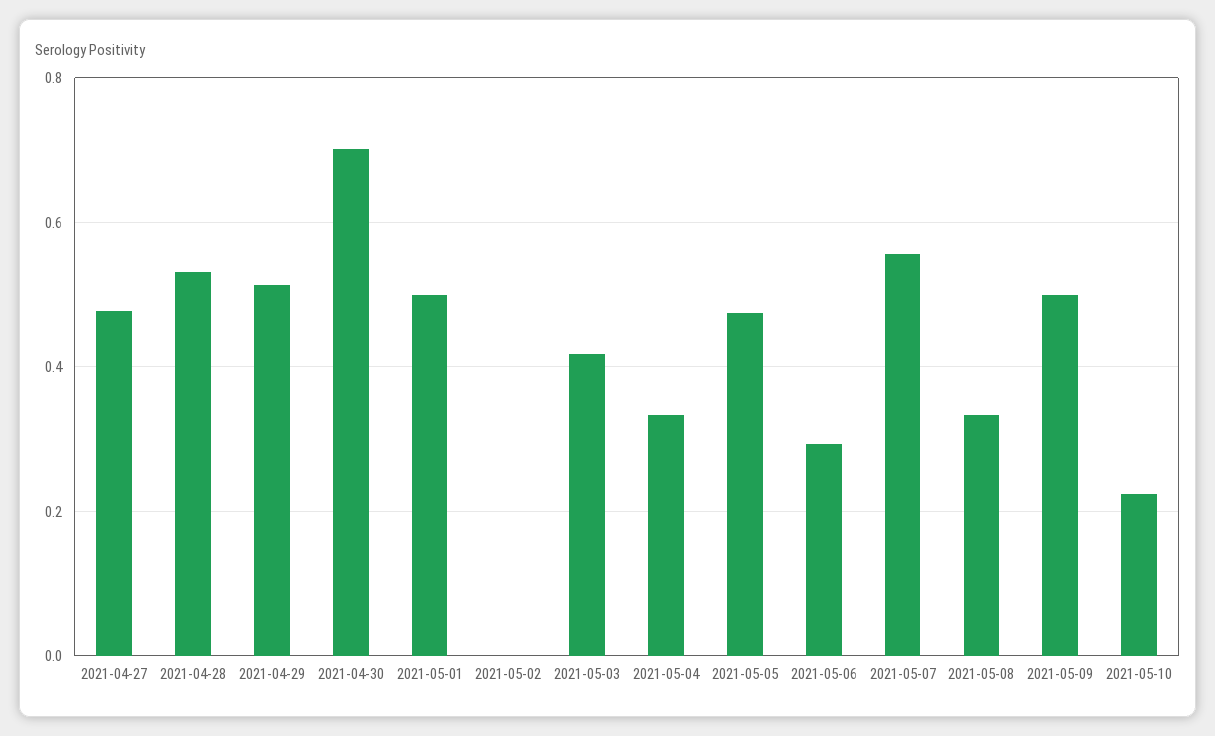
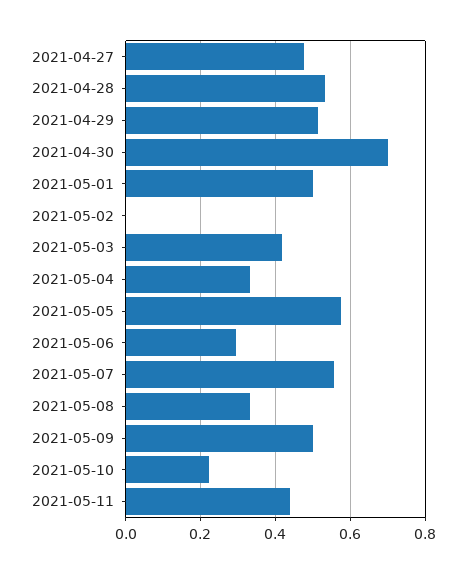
2021-05-05: 0.48 -> 0.58
2021-05-11: none -> 0.44

